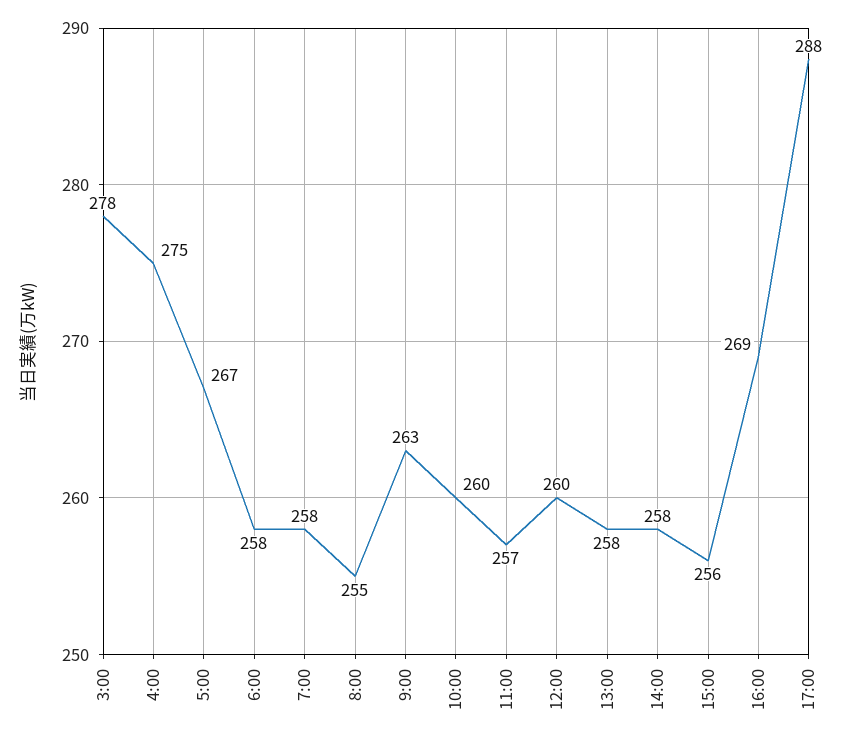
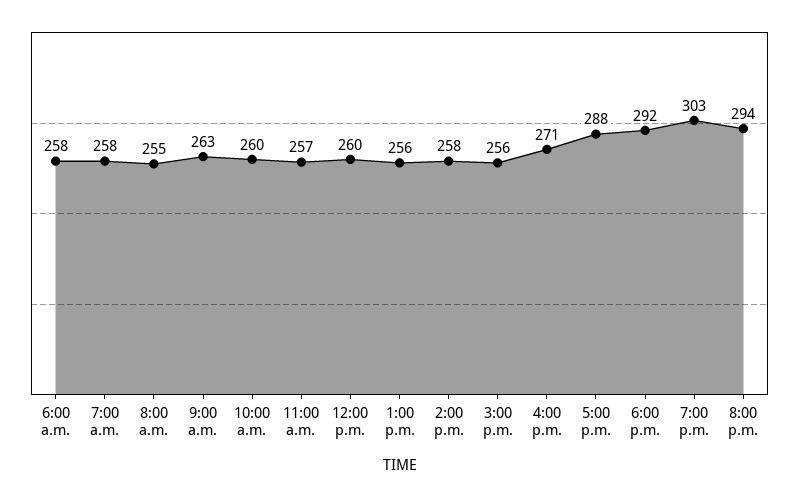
3:00: 278 -> none
4:00: 275 -> none
5:00: 267 -> none
13:00: 258 -> 256
16:00: 269 -> 271
6:00 p.m.: none -> 292
7:00 p.m.: none -> 303
8:00 p.m.: none -> 294

